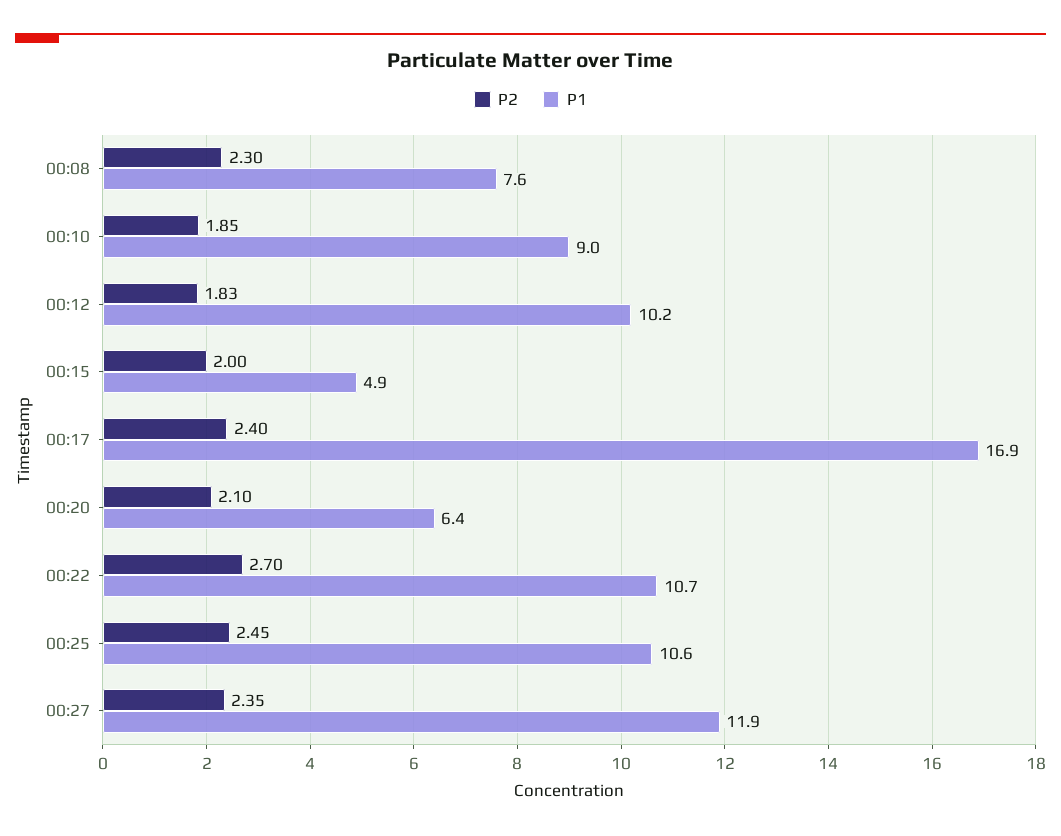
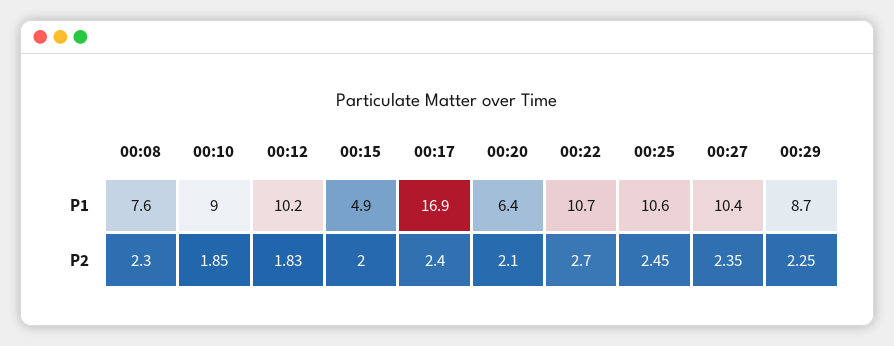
P1, 00:27: 11.9 -> 10.4
P1, 00:29: none -> 8.7
P2, 00:29: none -> 2.25

